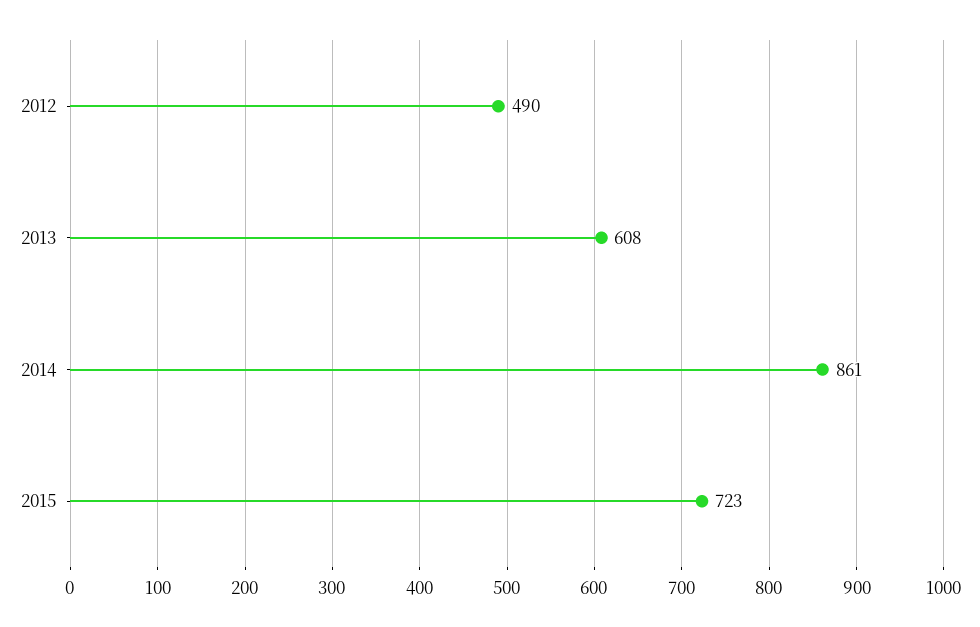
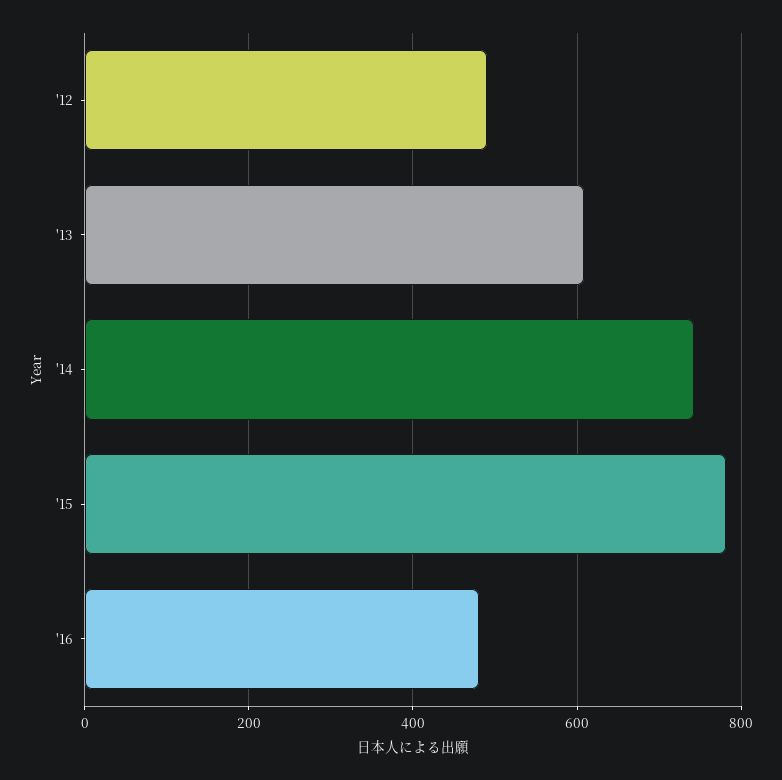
2014: 861 -> 740
2015: 723 -> 780
'16: none -> 480

